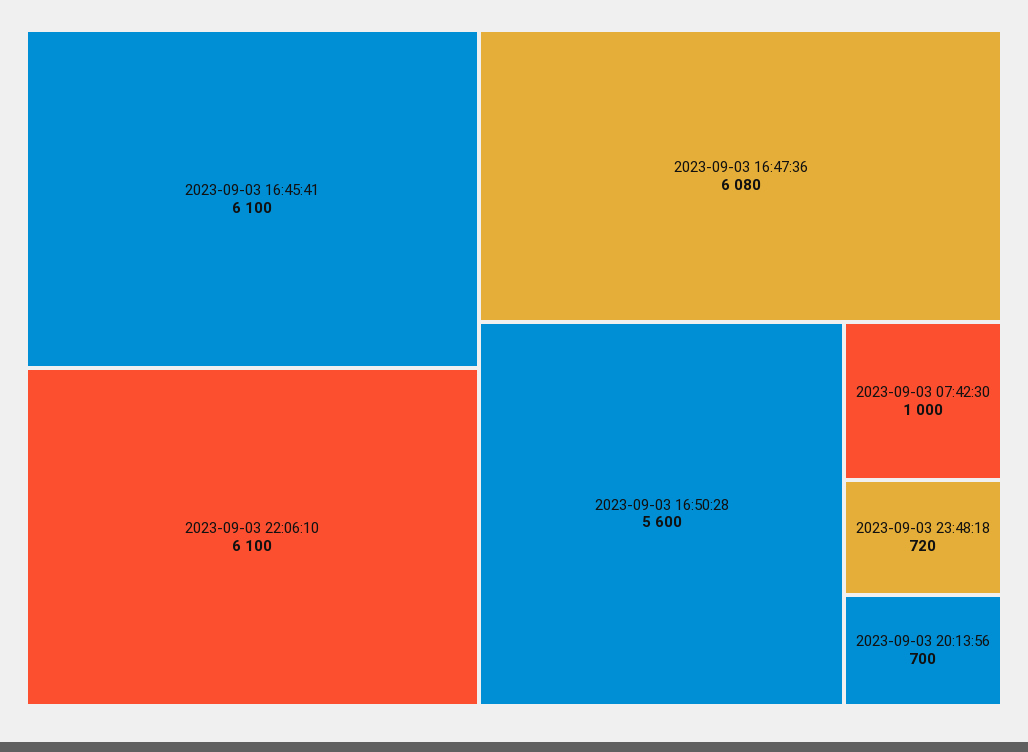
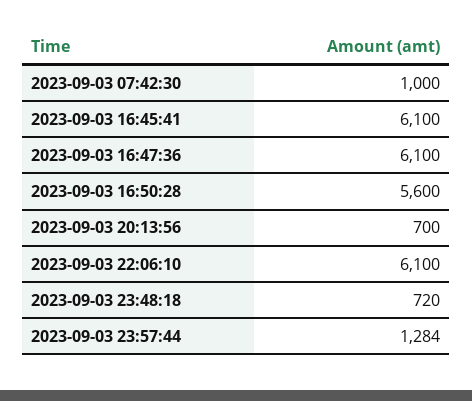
2023-09-03 16:47:36: 6080 -> 6100
2023-09-03 23:57:44: none -> 1284

